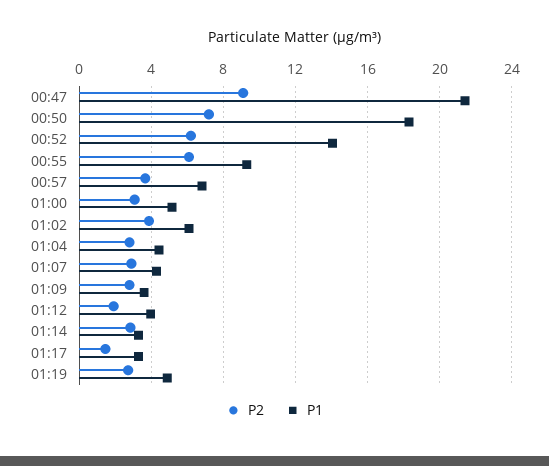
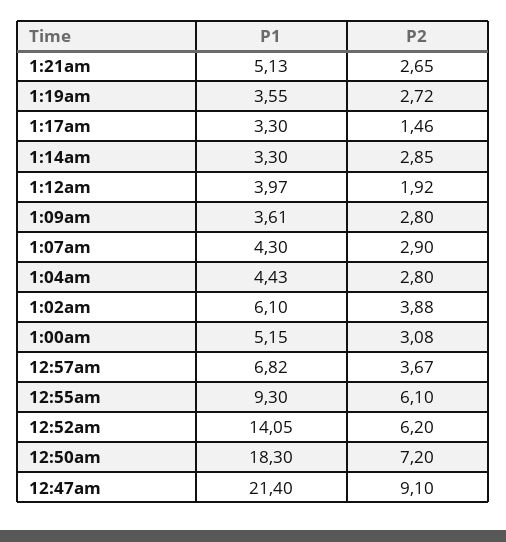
P1, 01:19: 5 -> 3.55
P1, 1:21am: none -> 5.13
P2, 1:21am: none -> 2.65

